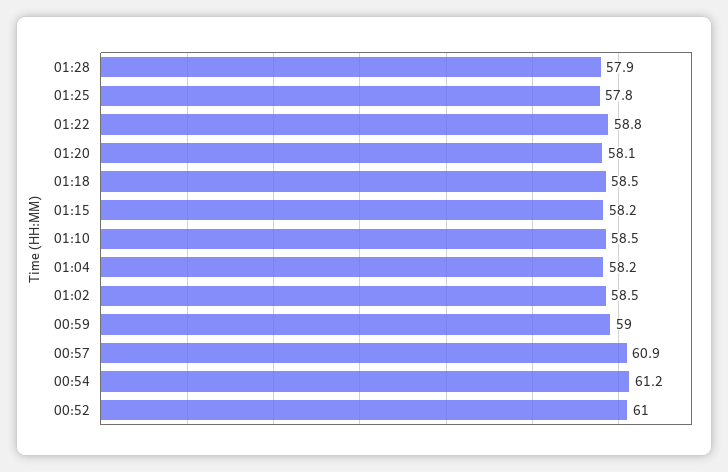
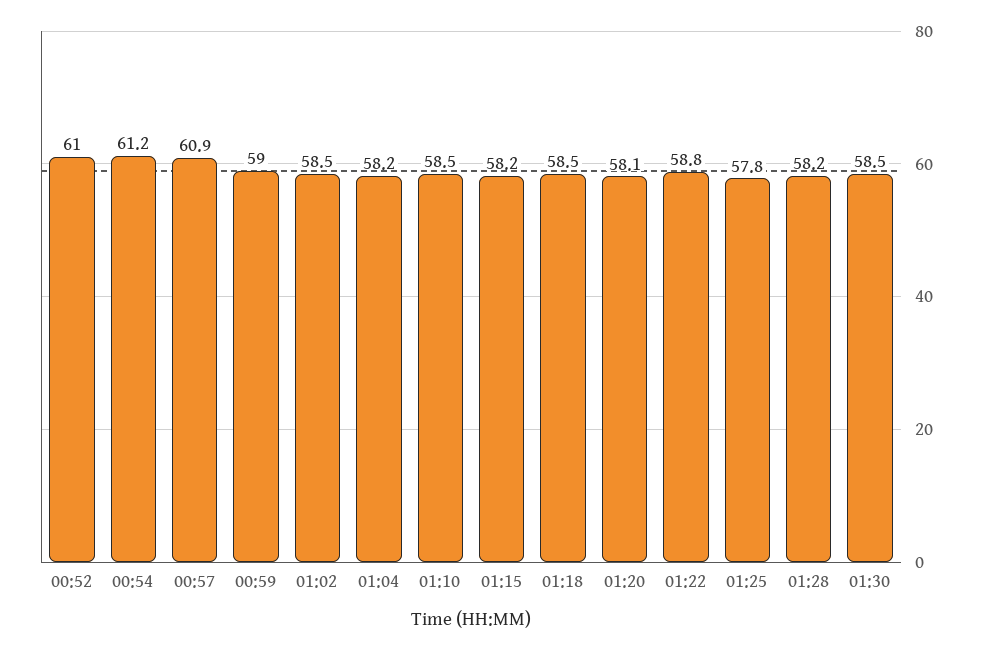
01:28: 57.9 -> 58.2
01:30: none -> 58.5

